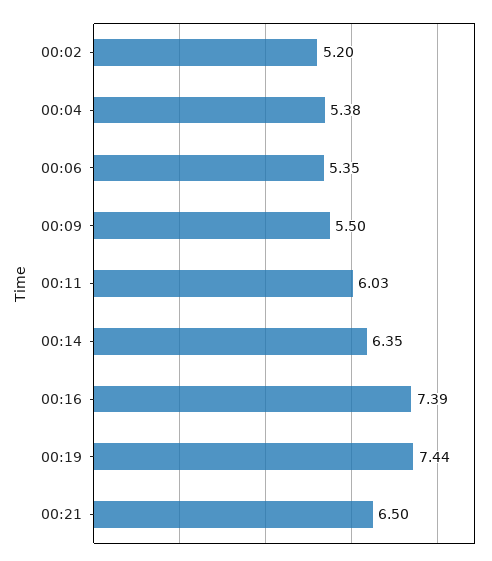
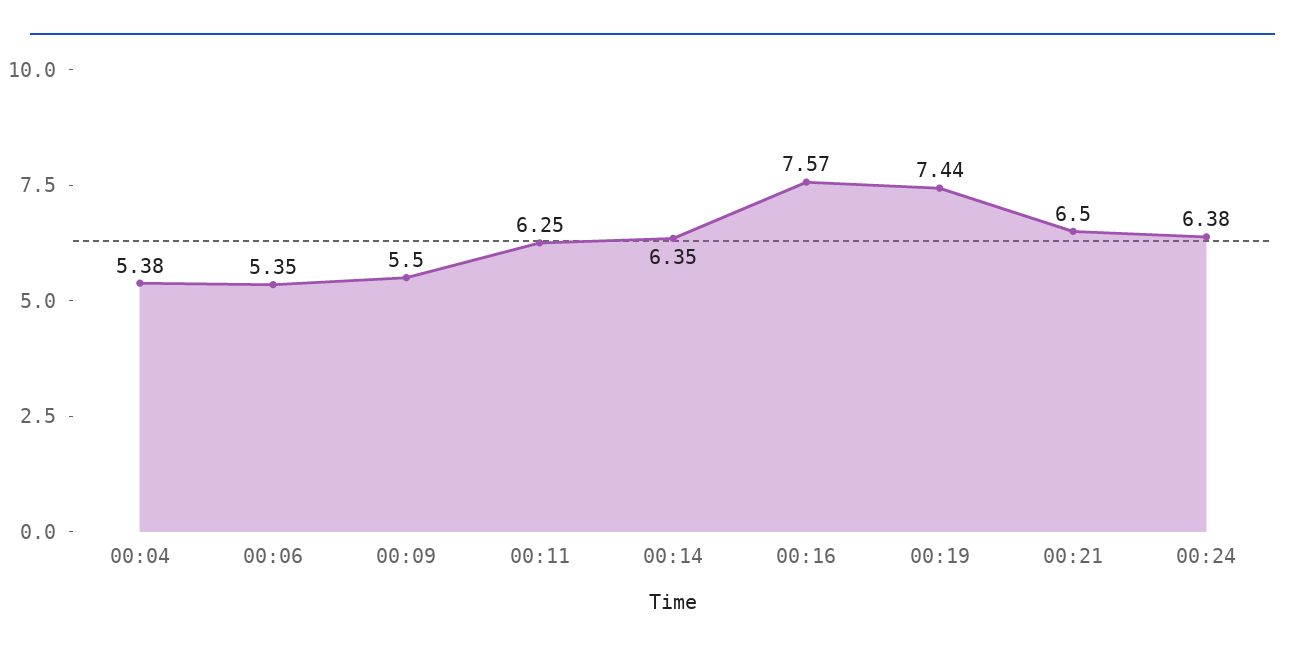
00:02: 5.2 -> none
00:11: 6.03 -> 6.25
00:16: 7.39 -> 7.57
00:24: none -> 6.38

